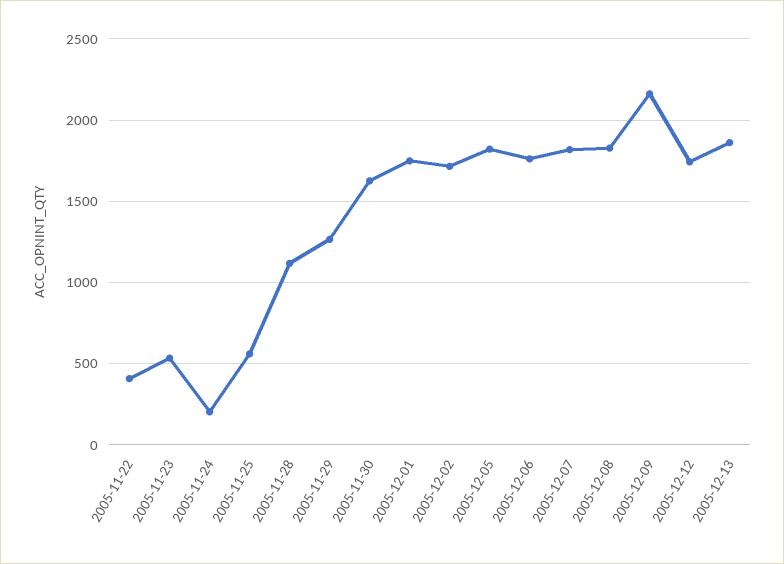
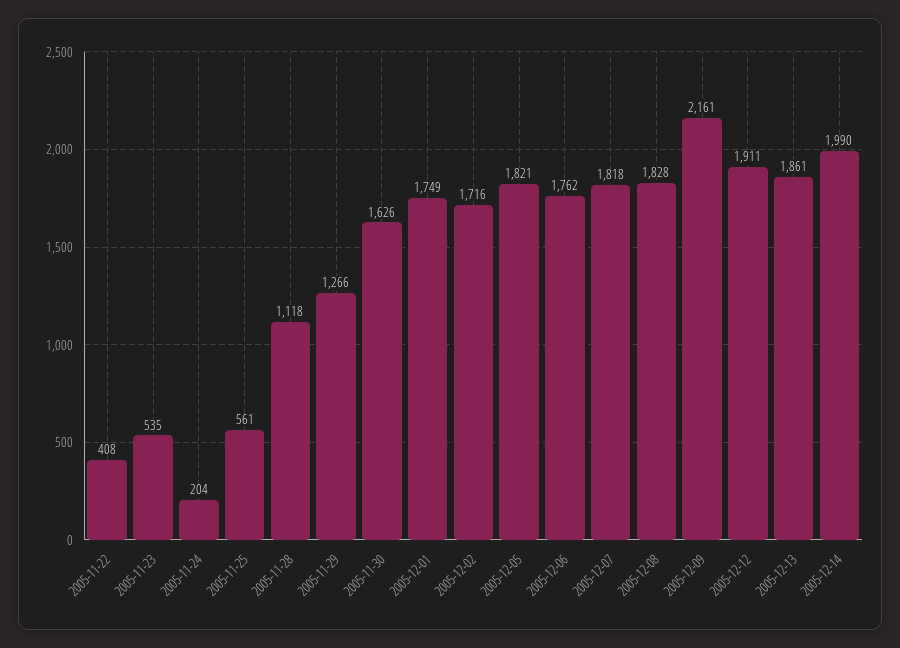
2005-12-12: 1750 -> 1911
2005-12-14: none -> 1990

